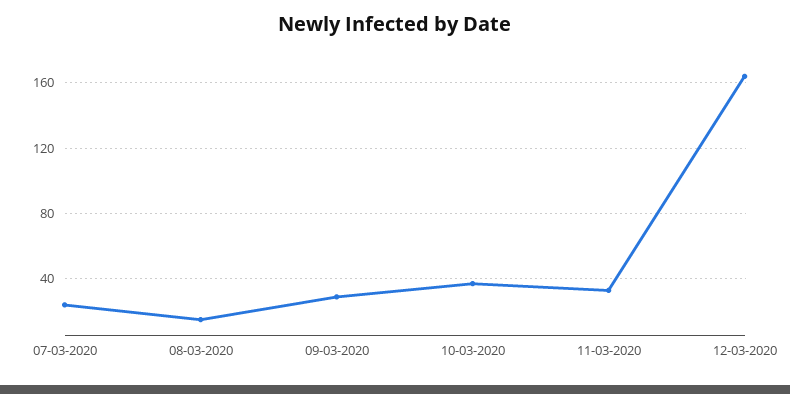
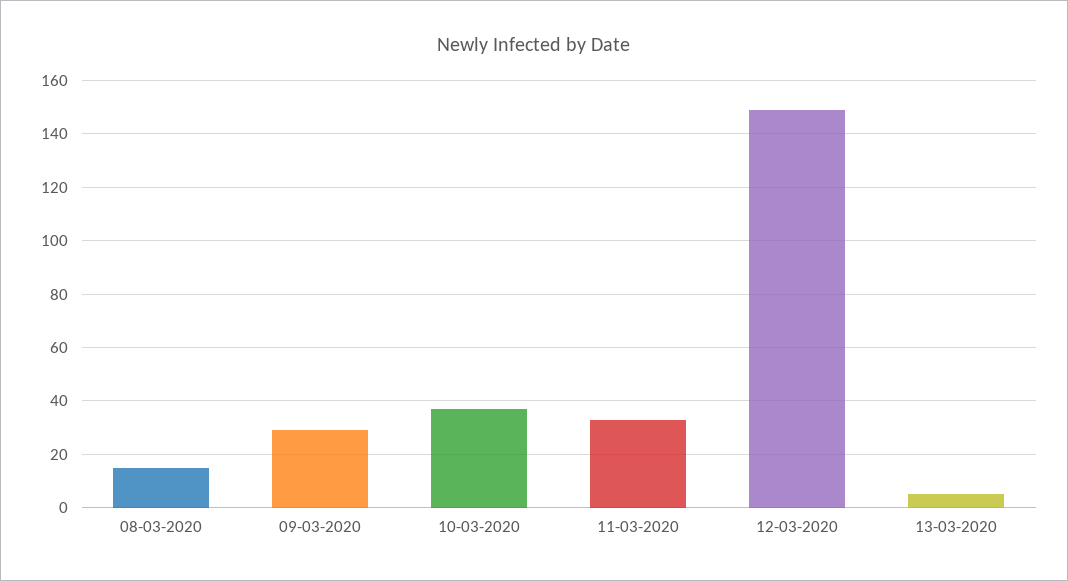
07-03-2020: 25 -> none
12-03-2020: 165 -> 150
13-03-2020: none -> 5

